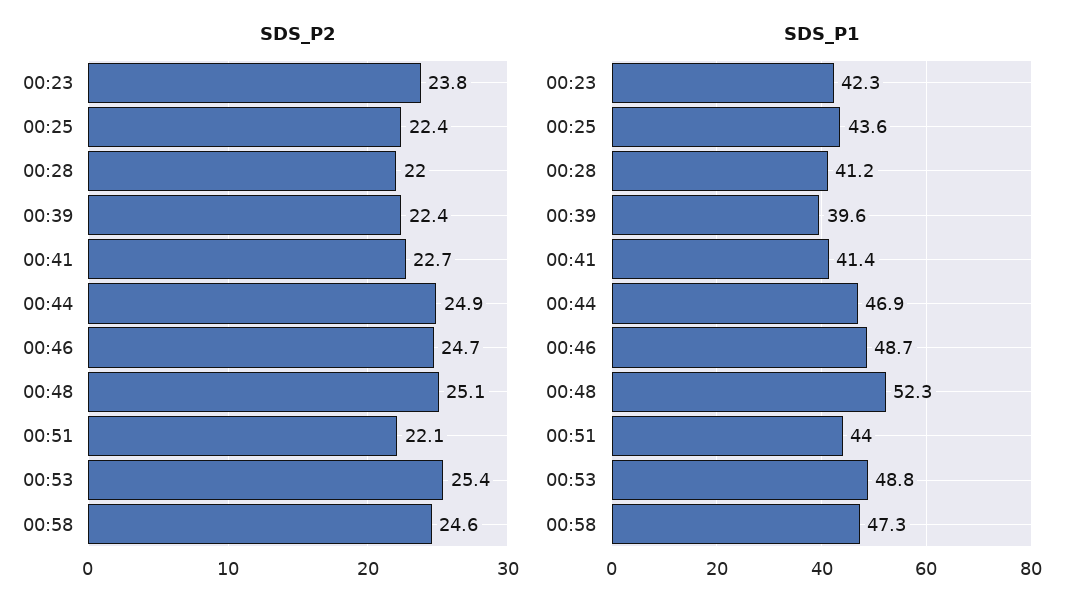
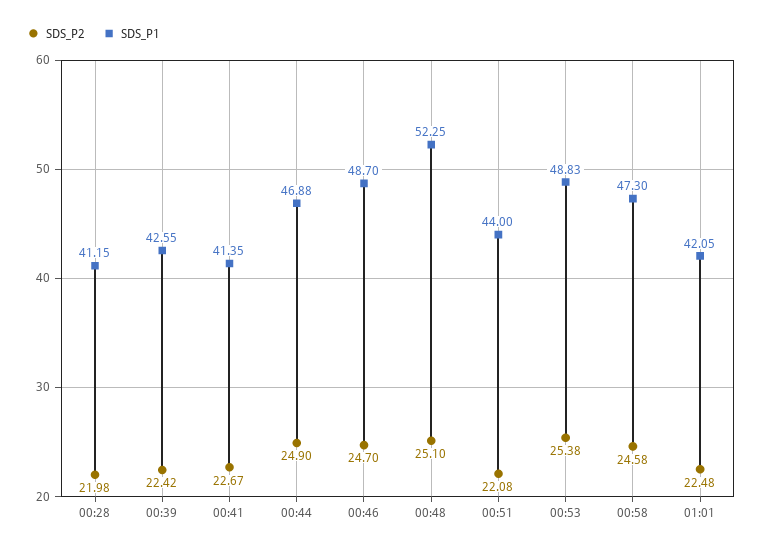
SDS_P2, 00:23: 23.8 -> none
SDS_P2, 00:25: 22.4 -> none
SDS_P1, 00:23: 42.3 -> none
SDS_P1, 00:25: 43.6 -> none
SDS_P1, 00:39: 39.6 -> 42.55
SDS_P2, 01:01: none -> 22.48
SDS_P1, 01:01: none -> 42.05

